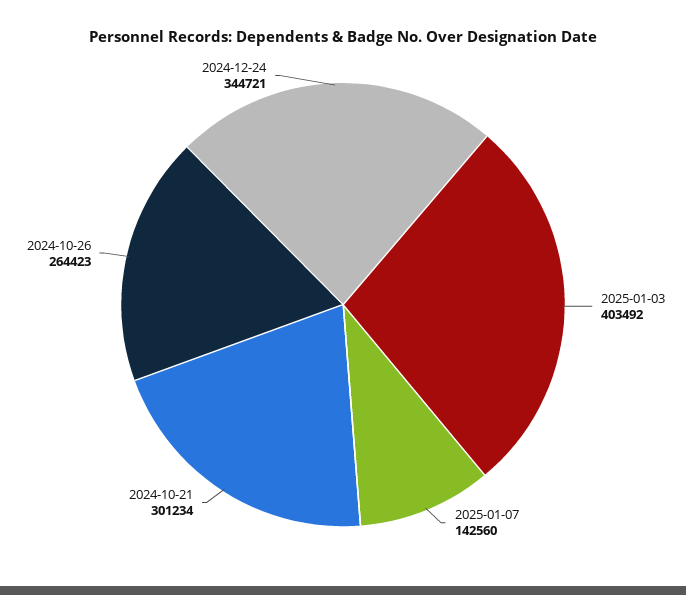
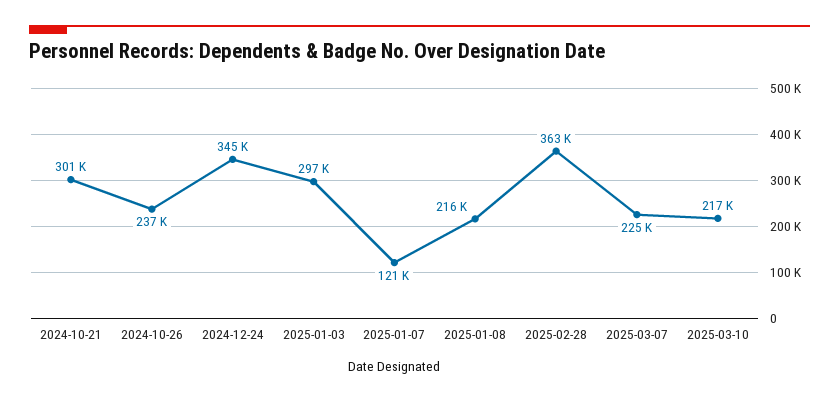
2025-01-03: 403492 -> 297000
2025-01-07: 142560 -> 121000
2024-10-26: 264423 -> 237000
2025-01-08: none -> 216000
2025-02-28: none -> 363000
2025-03-07: none -> 225000
2025-03-10: none -> 217000

